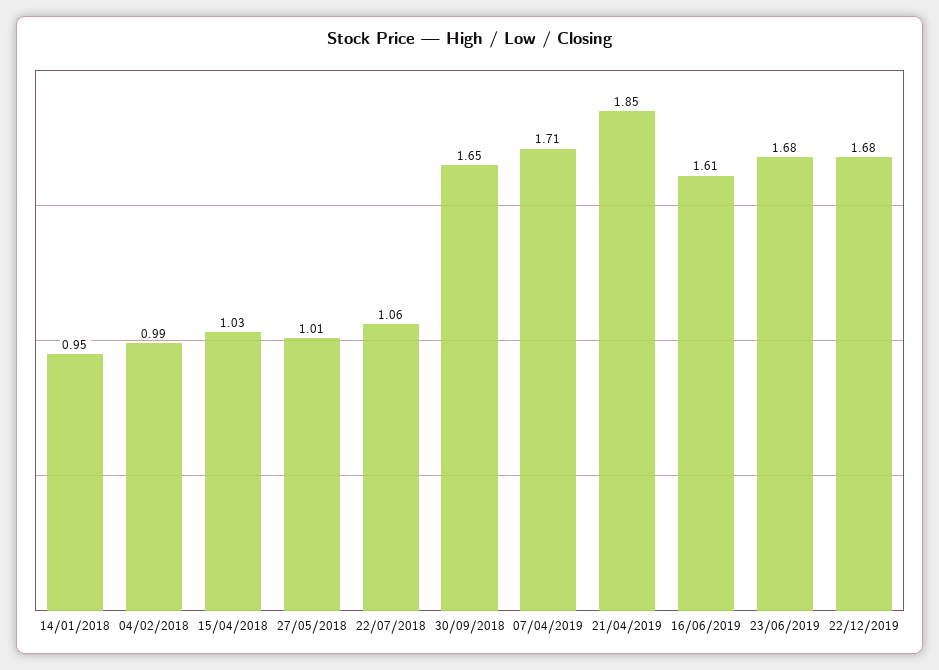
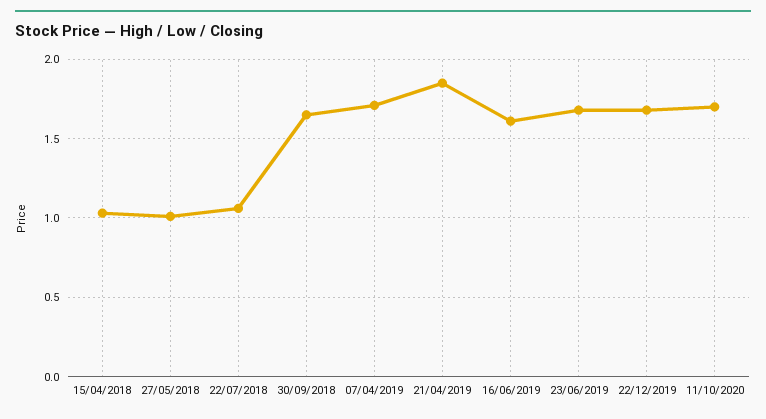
14/01/2018: 0.95 -> none
04/02/2018: 0.99 -> none
11/10/2020: none -> 1.7

